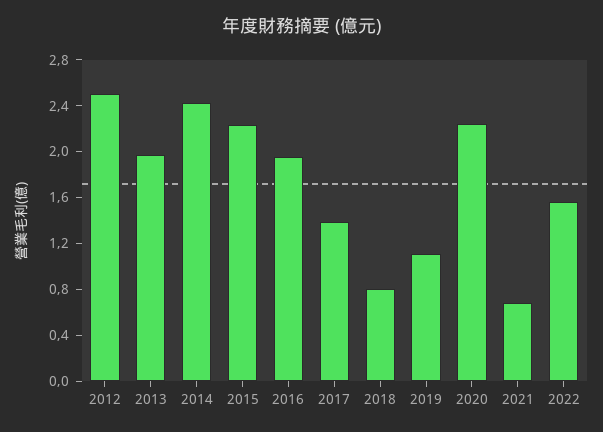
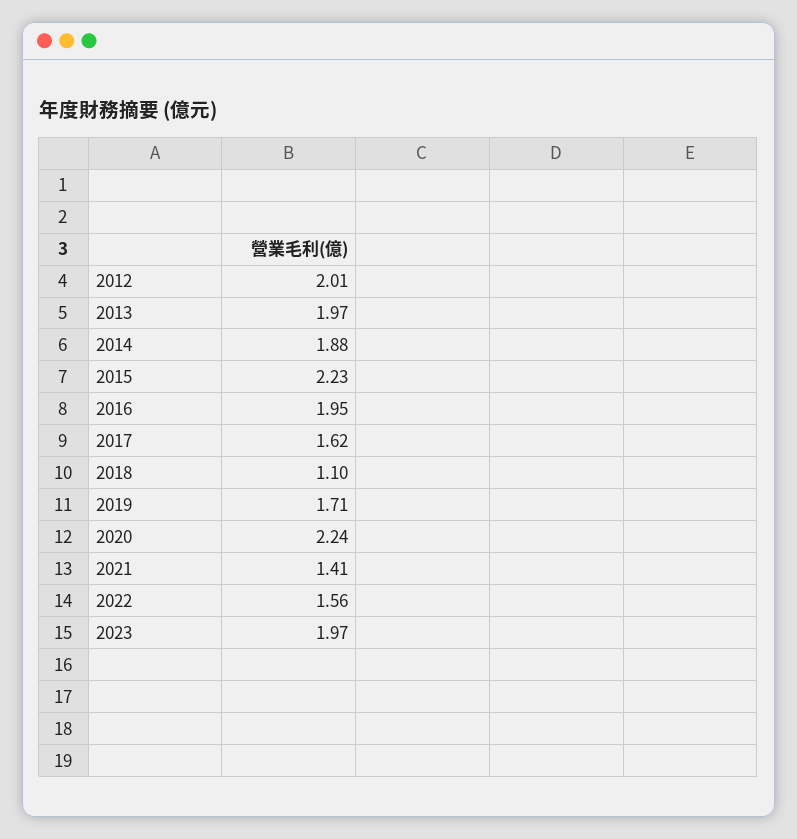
2012: 2.5 -> 2.01
2014: 2.4 -> 1.88
2017: 1.4 -> 1.62
2018: 0.8 -> 1.1
2019: 1.1 -> 1.71
2021: 0.7 -> 1.41
2023: none -> 1.97

